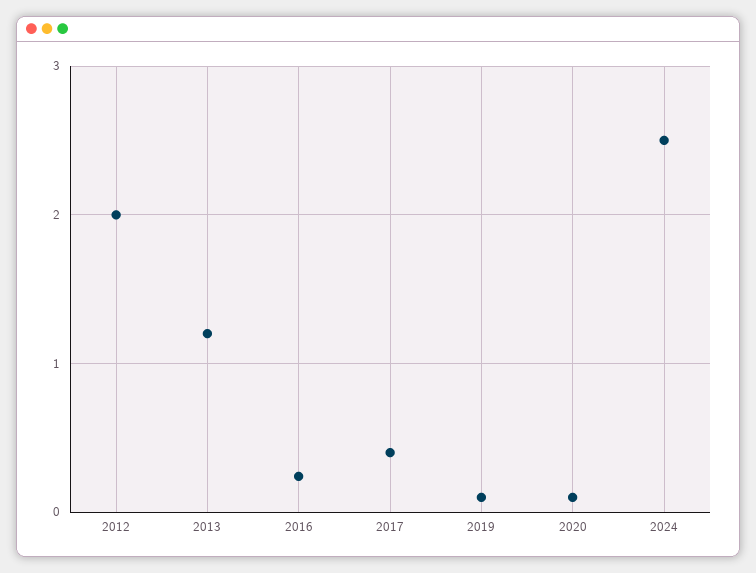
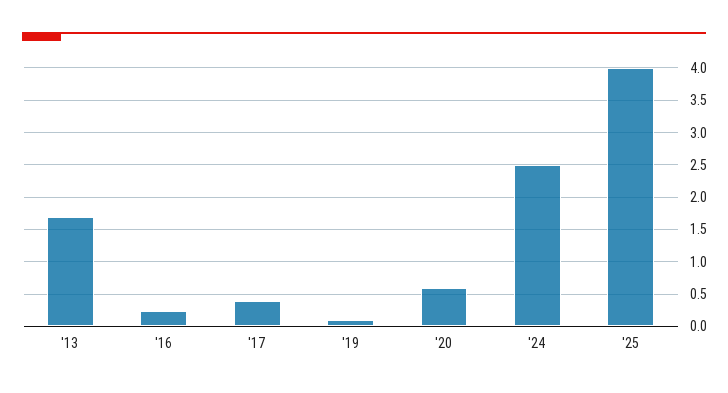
2012: 2 -> none
2013: 1.2 -> 1.7
2020: 0.1 -> 0.6
'25: none -> 4

